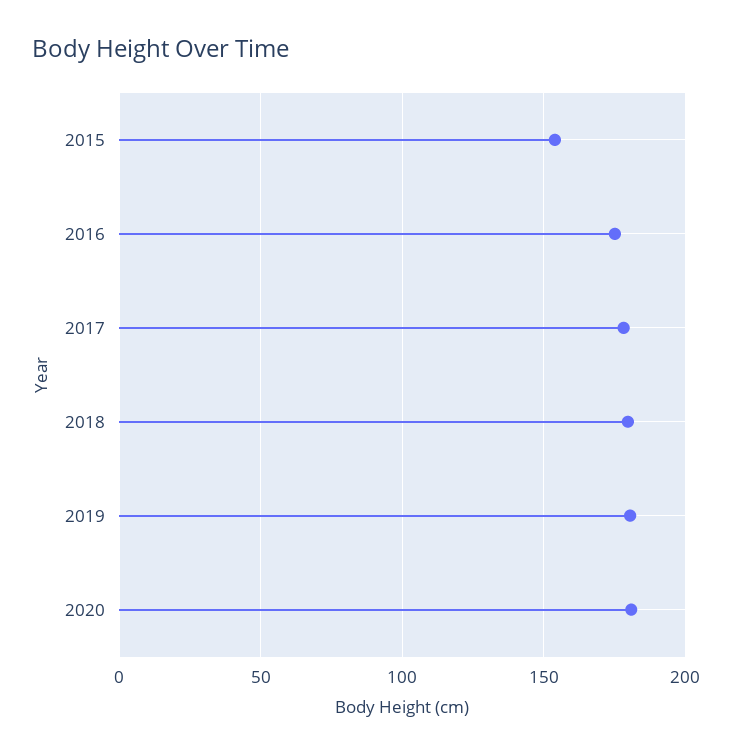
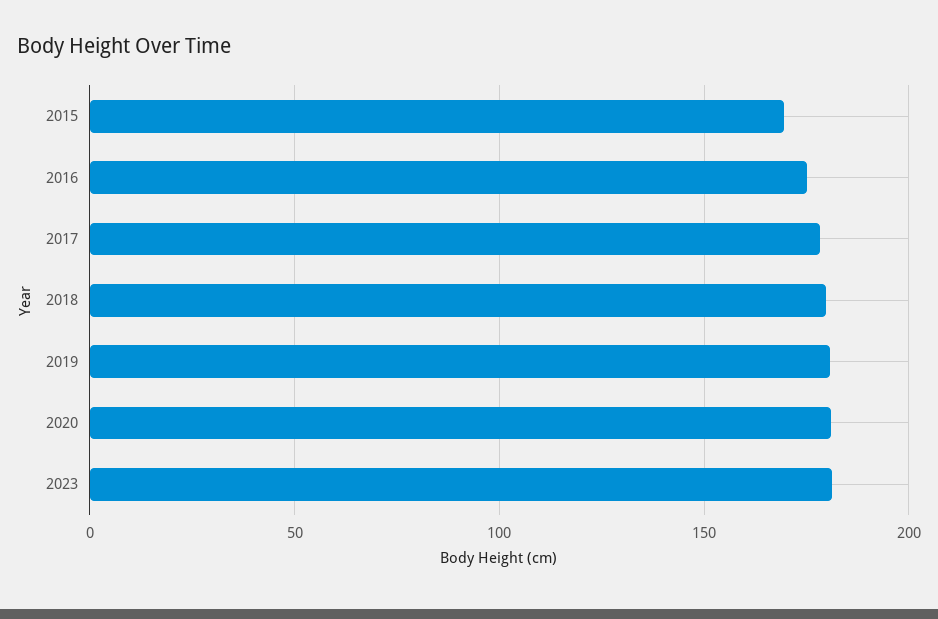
2015: 155 -> 170
2023: none -> 180

